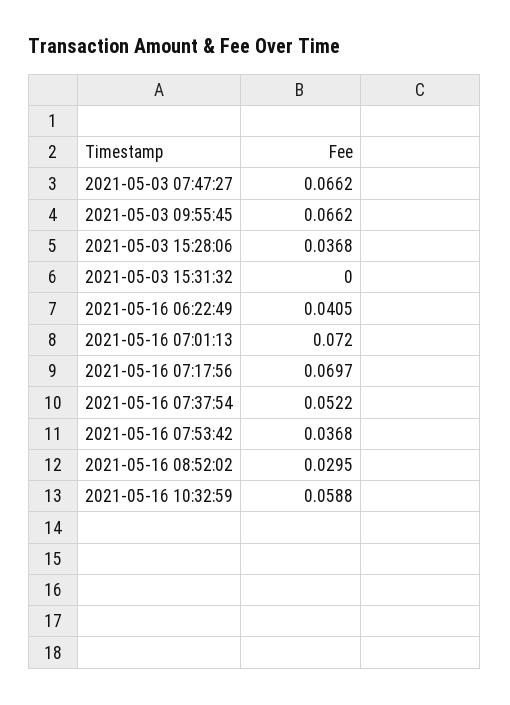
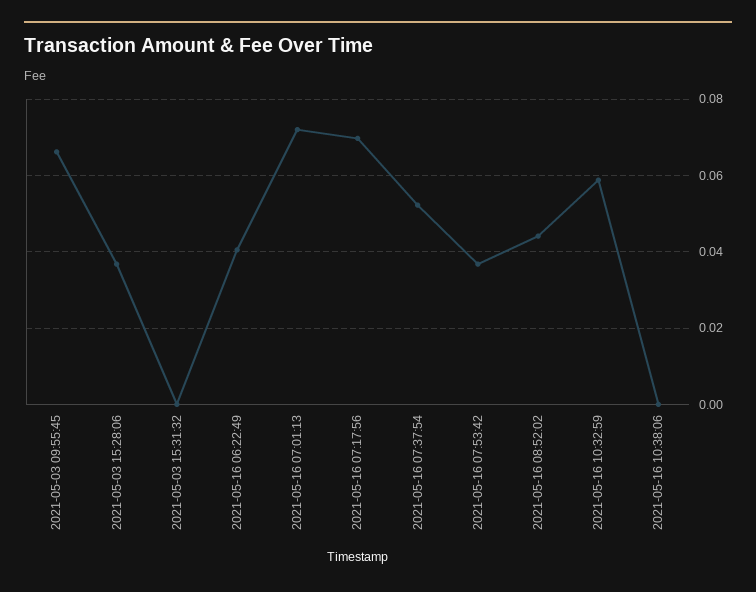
2021-05-03 07:47:27: 0.0662 -> none
2021-05-16 08:52:02: 0.0295 -> 0.044
2021-05-16 10:38:06: none -> 0

